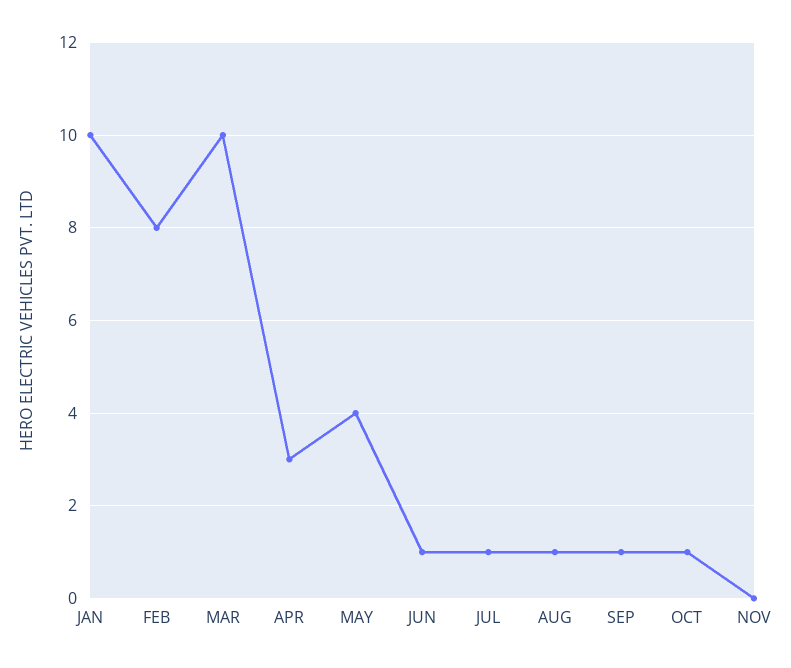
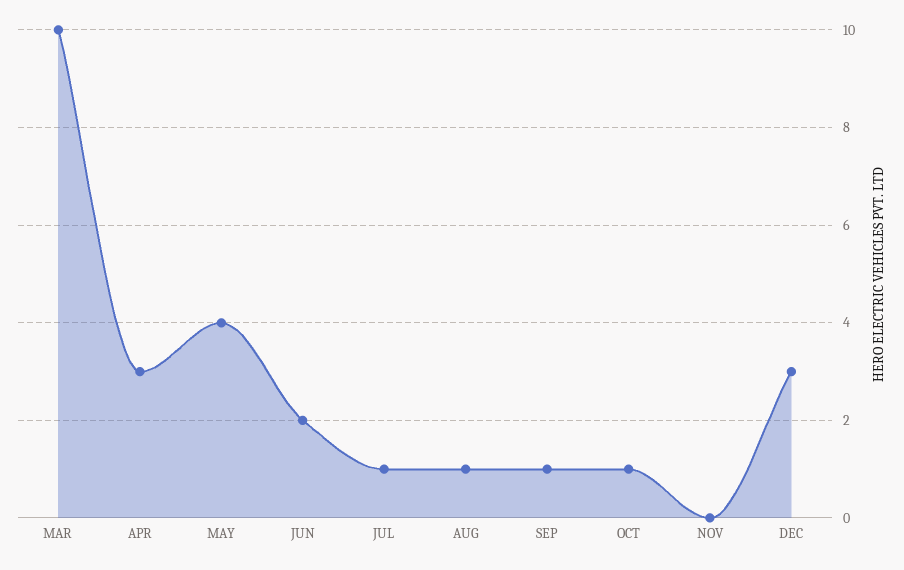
JAN: 10 -> none
FEB: 8 -> none
JUN: 1 -> 2
DEC: none -> 3

